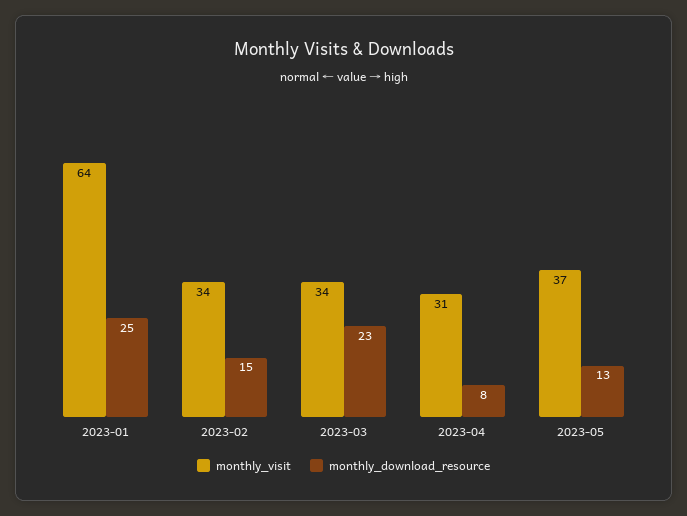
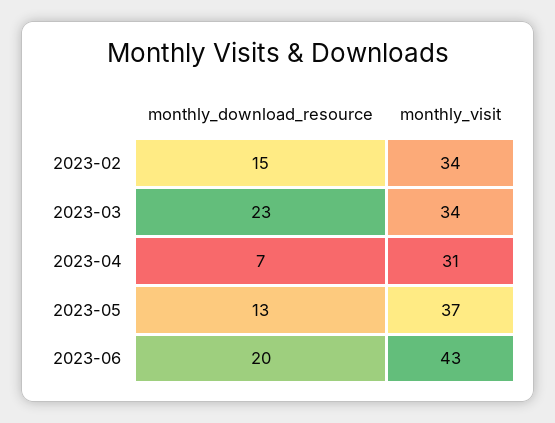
monthly_visit, 2023-01: 64 -> none
monthly_download_resource, 2023-01: 25 -> none
monthly_download_resource, 2023-04: 8 -> 7
monthly_download_resource, 2023-06: none -> 20
monthly_visit, 2023-06: none -> 43

